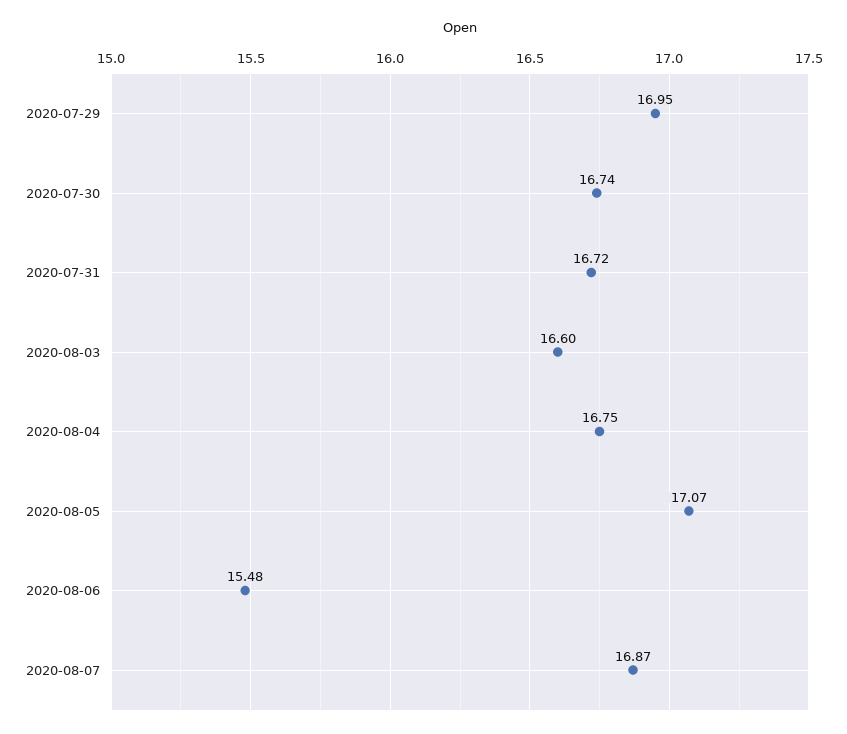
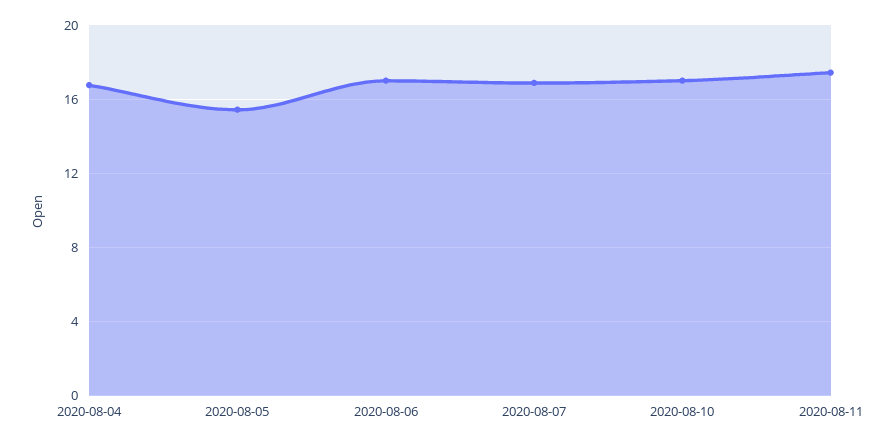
2020-07-29: 16.95 -> none
2020-07-30: 16.74 -> none
2020-07-31: 16.72 -> none
2020-08-03: 16.6 -> none
2020-08-05: 17.07 -> 15.5
2020-08-06: 15.48 -> 17
2020-08-10: none -> 17
2020-08-11: none -> 17.5

